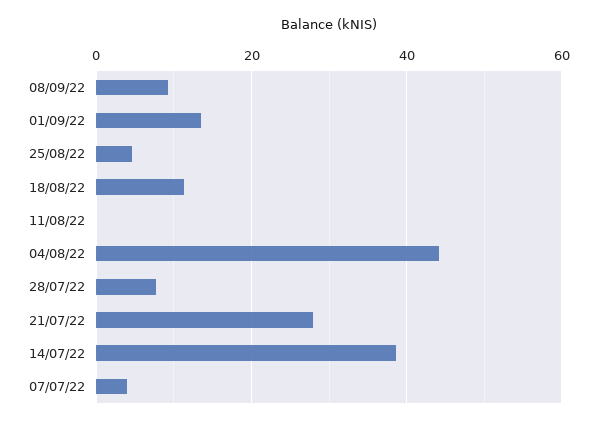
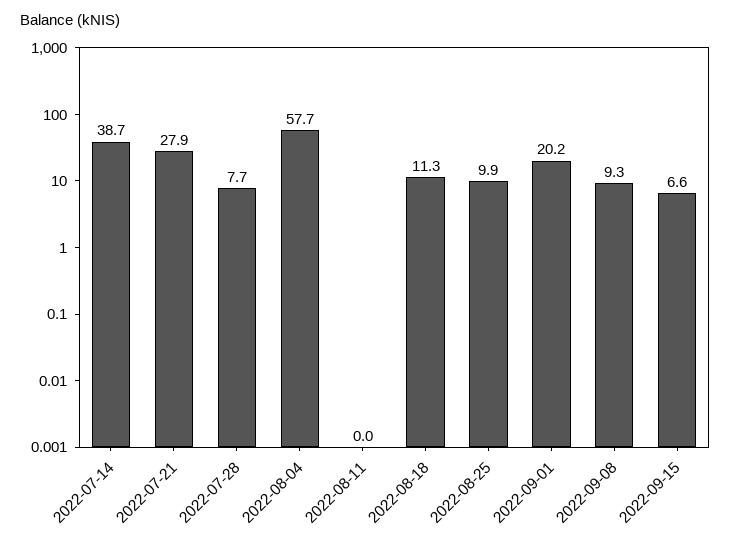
01/09/22: 14 -> 20.2
25/08/22: 4 -> 9.9
04/08/22: 44 -> 57.7
07/07/22: 4 -> none
2022-09-15: none -> 6.6

